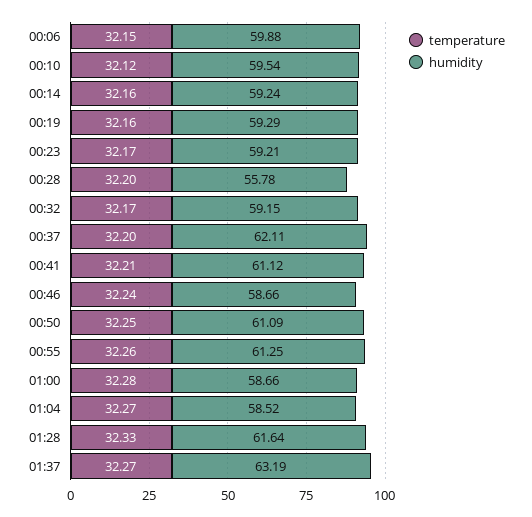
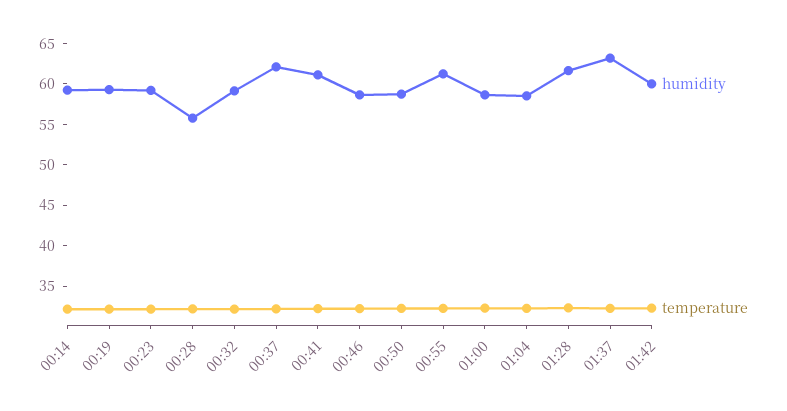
temperature, 00:06: 32.15 -> none
humidity, 00:06: 59.88 -> none
temperature, 00:10: 32.12 -> none
humidity, 00:10: 59.54 -> none
humidity, 00:50: 61.09 -> 59
humidity, 01:42: none -> 60
temperature, 01:42: none -> 32

